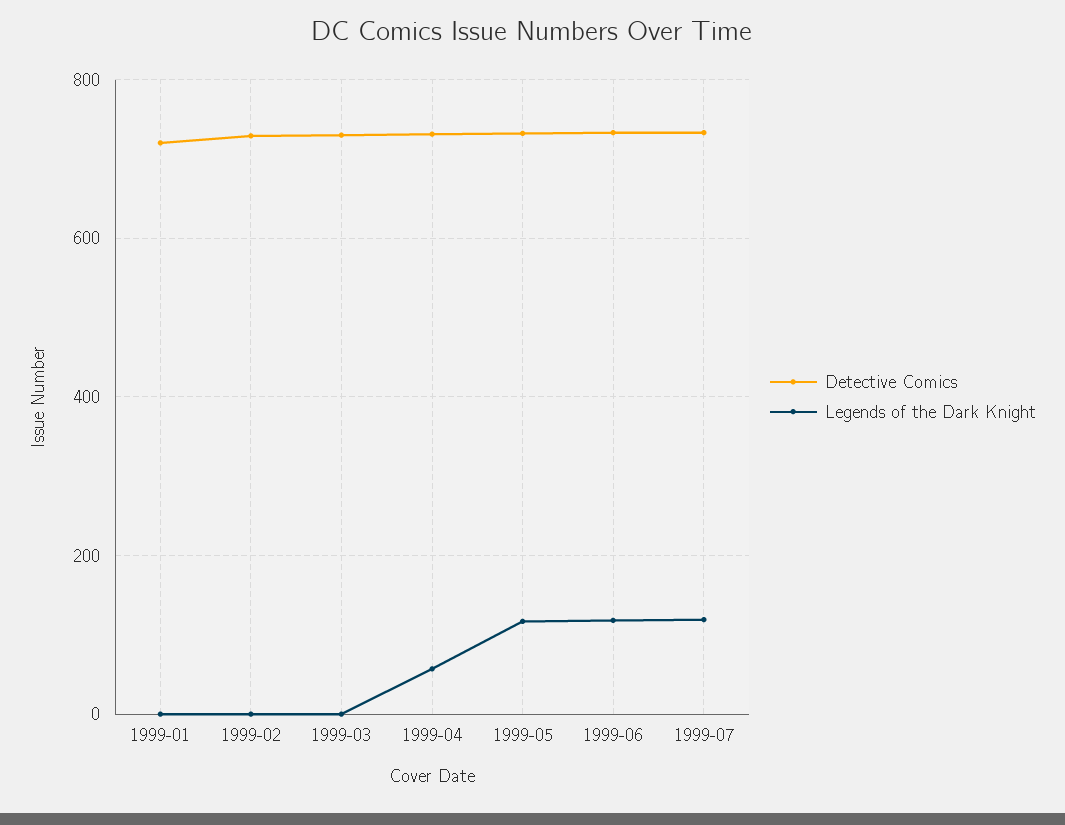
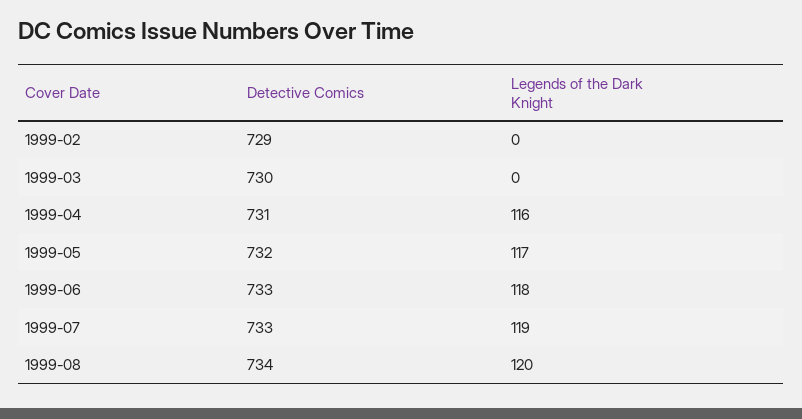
Detective Comics, 1999-01: 720 -> none
Legends of the Dark Knight, 1999-01: 0 -> none
Legends of the Dark Knight, 1999-04: 60 -> 116
Detective Comics, 1999-08: none -> 734
Legends of the Dark Knight, 1999-08: none -> 120

